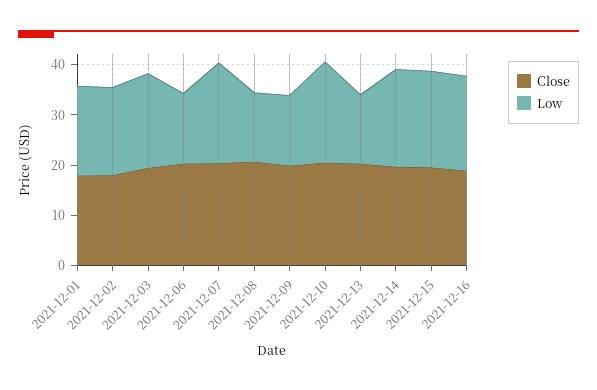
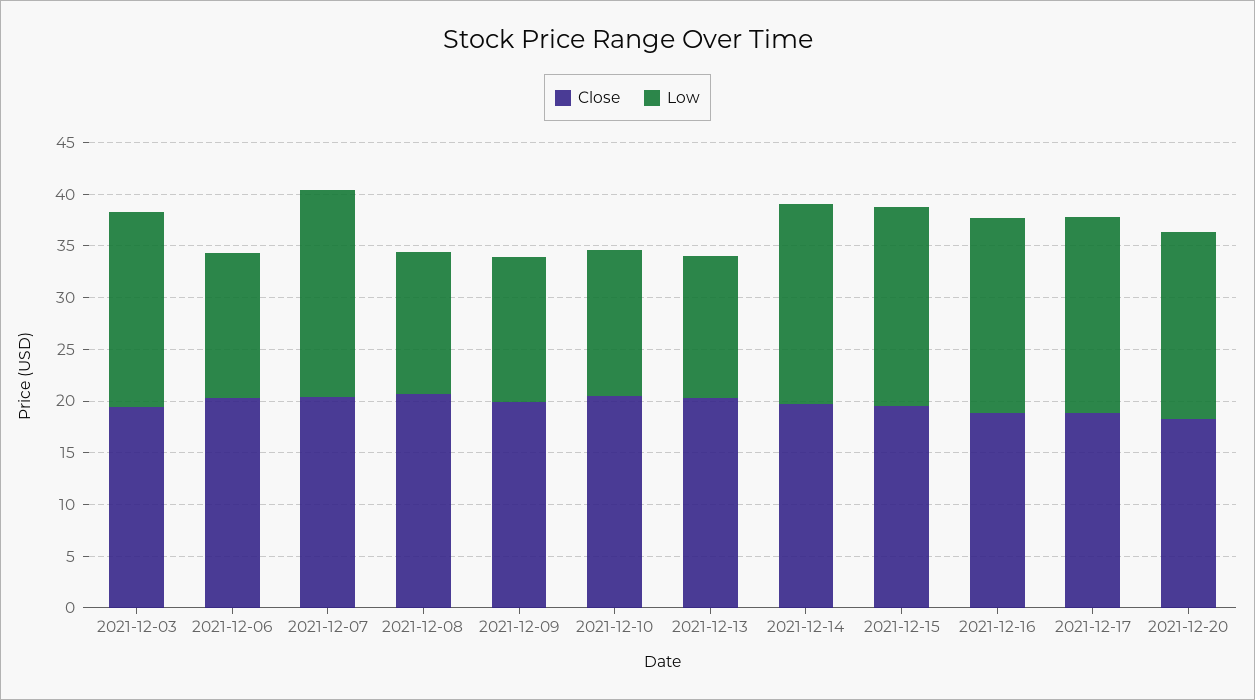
Close, 2021-12-01: 18 -> none
Low, 2021-12-01: 18 -> none
Close, 2021-12-02: 18 -> none
Low, 2021-12-02: 18 -> none
Low, 2021-12-10: 20 -> 14
Close, 2021-12-17: none -> 19
Low, 2021-12-17: none -> 19
Close, 2021-12-20: none -> 18
Low, 2021-12-20: none -> 18

